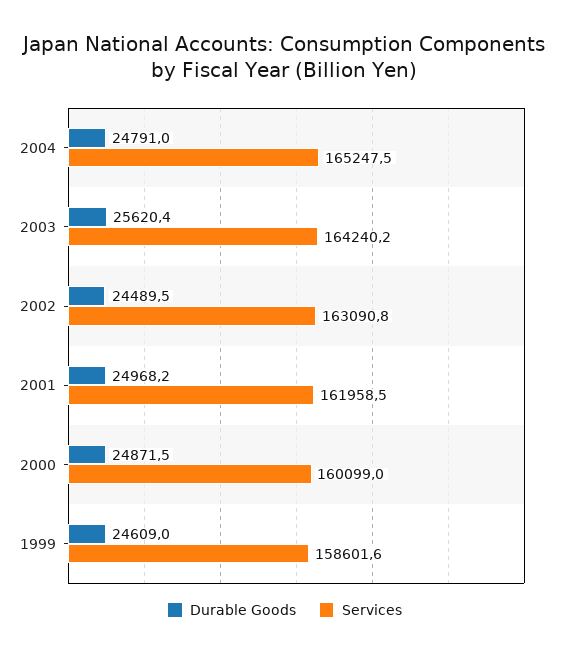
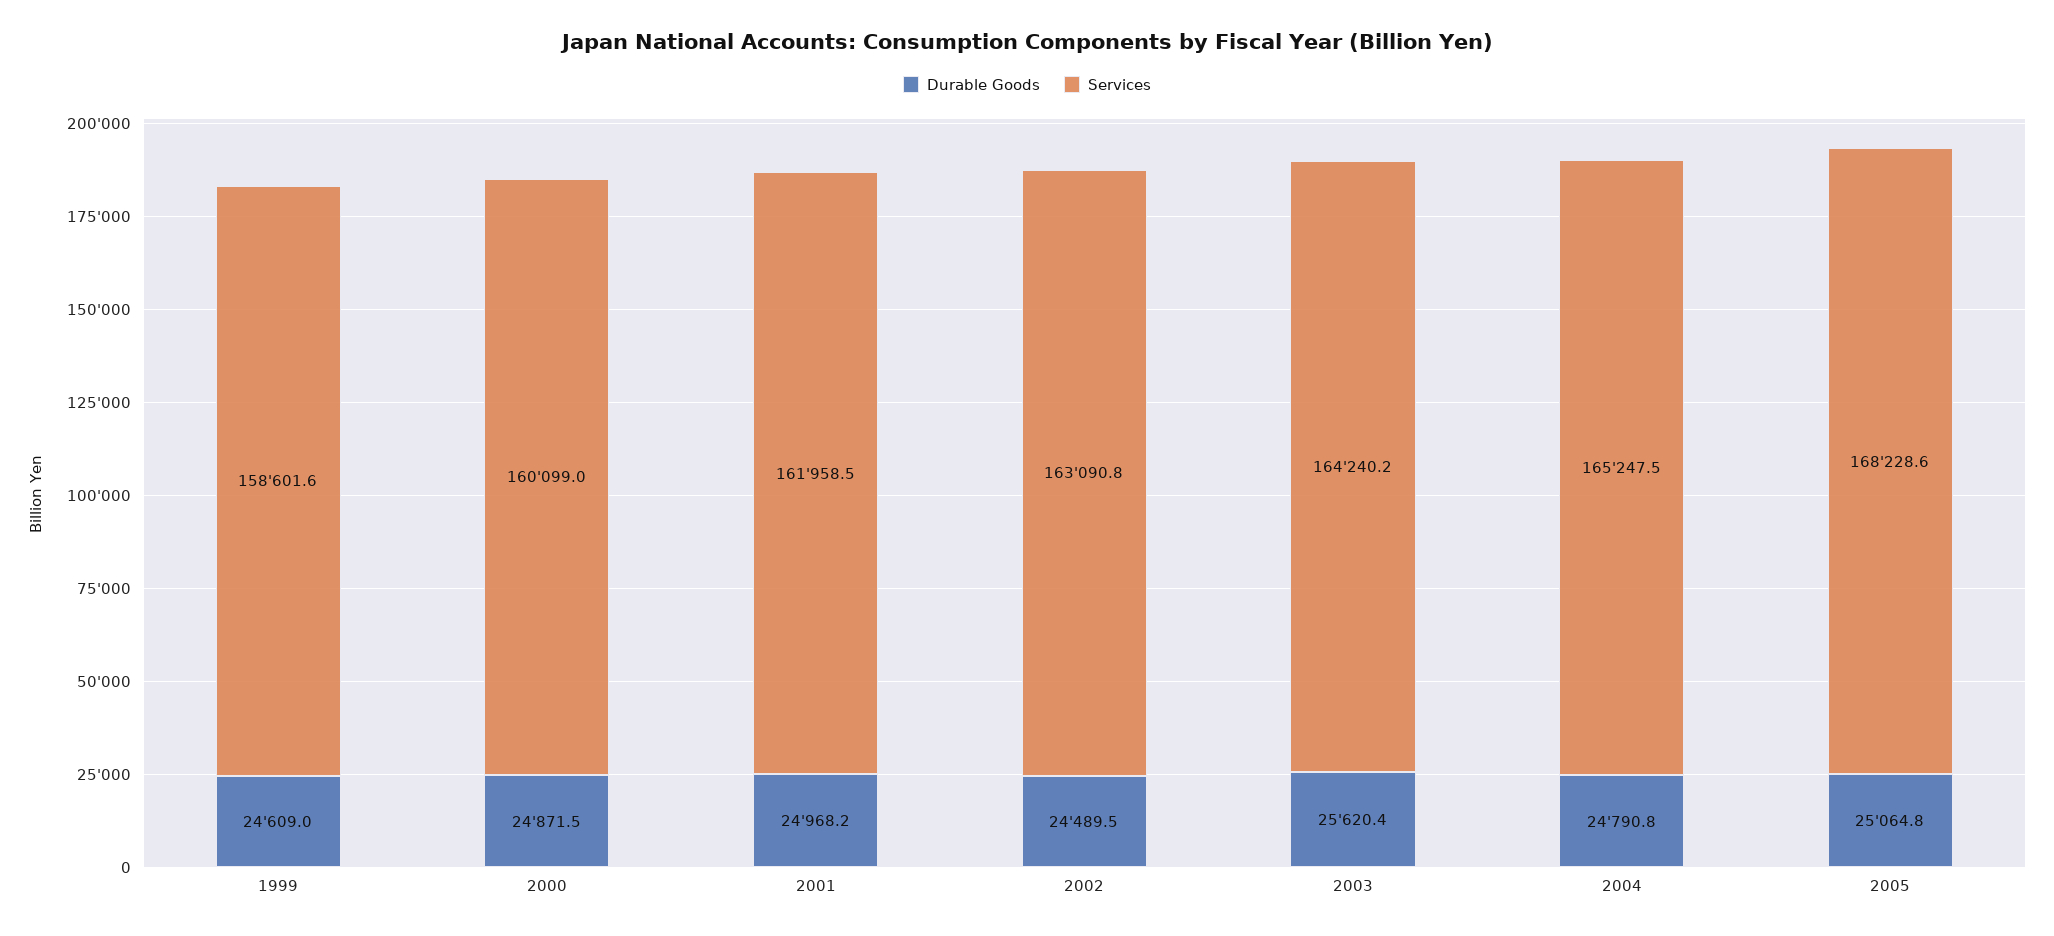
Durable Goods, 2004: 24791 -> 24790.8
Durable Goods, 2005: none -> 25064.8
Services, 2005: none -> 168228.6

